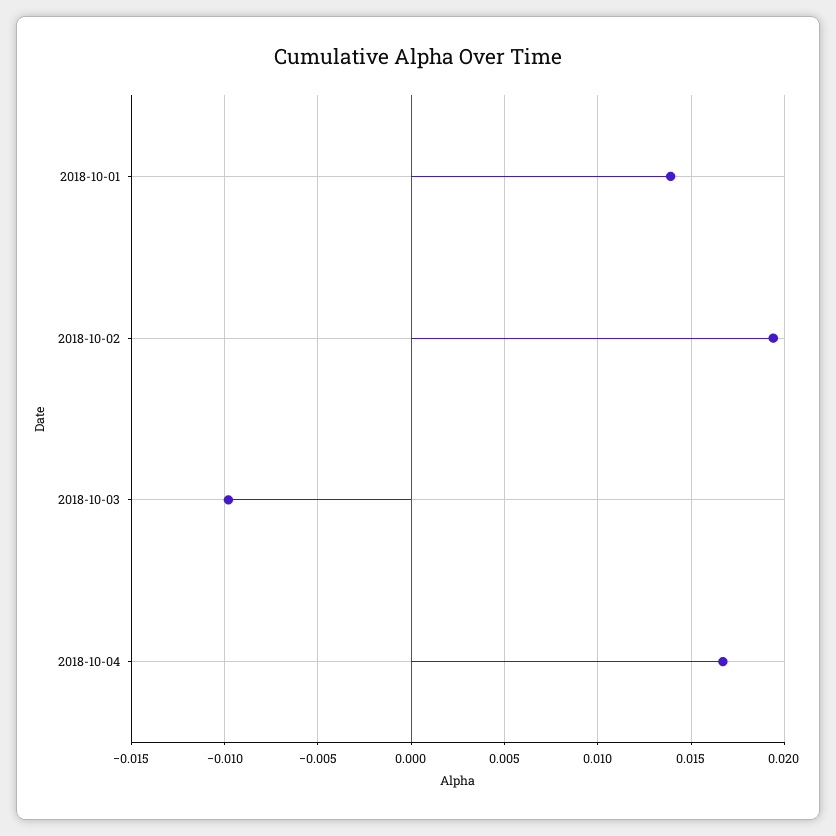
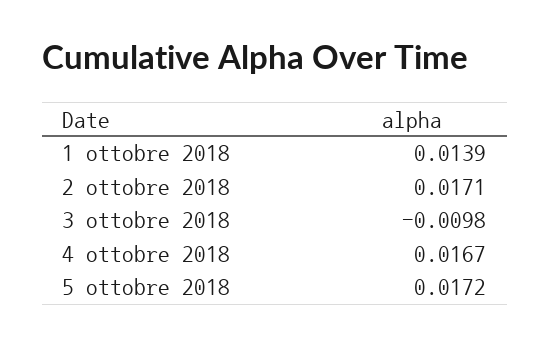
2018-10-02: 0.0195 -> 0.0171
5 ottobre 2018: none -> 0.0172

